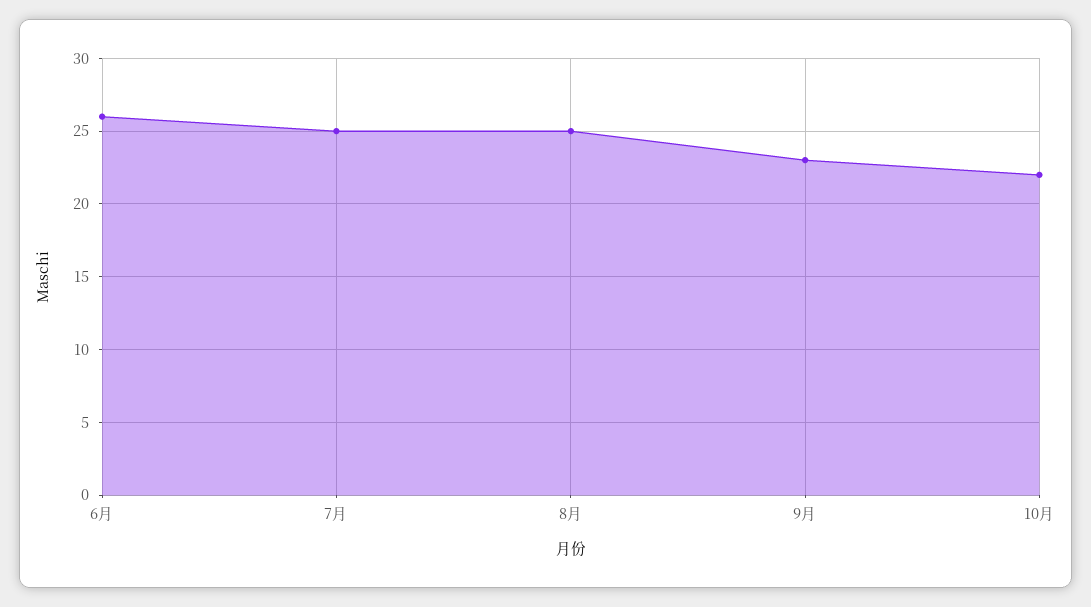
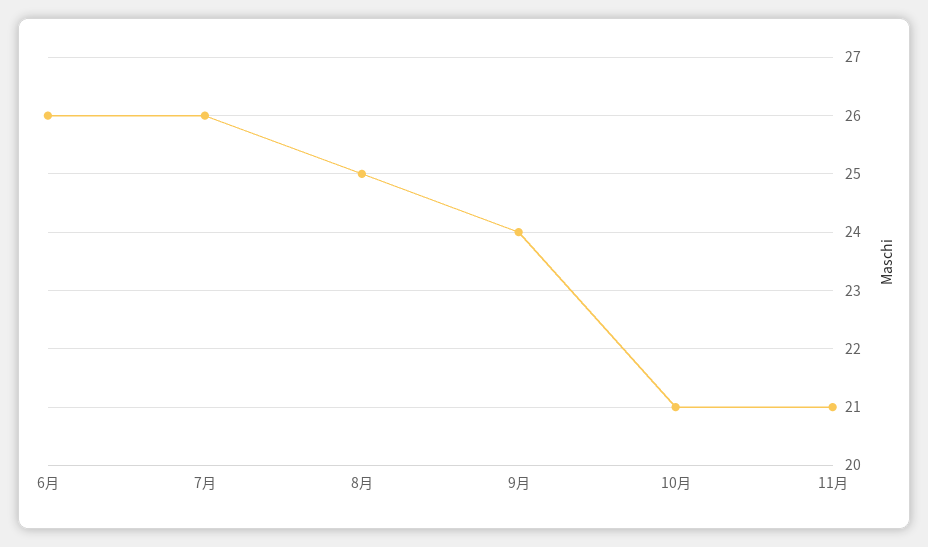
7月: 25 -> 26
9月: 23 -> 24
10月: 22 -> 21
11月: none -> 21

